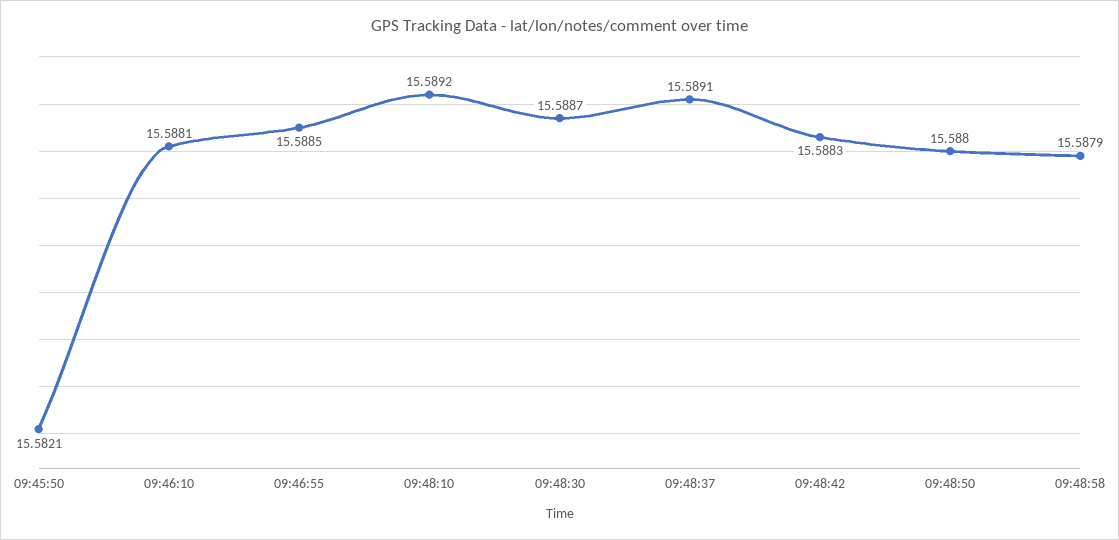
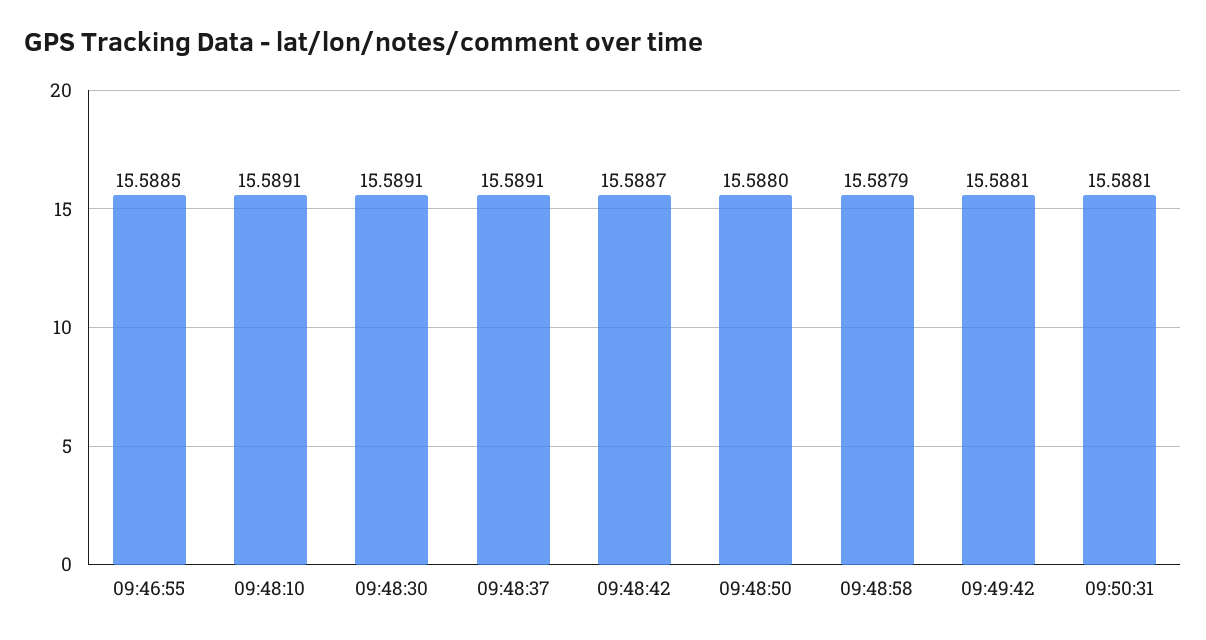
09:45:50: 15.5821 -> none
09:46:10: 15.5881 -> none
09:48:10: 15.5892 -> 15.5891
09:48:30: 15.5887 -> 15.5891
09:48:42: 15.5883 -> 15.5887
09:49:42: none -> 15.5881
09:50:31: none -> 15.5881

